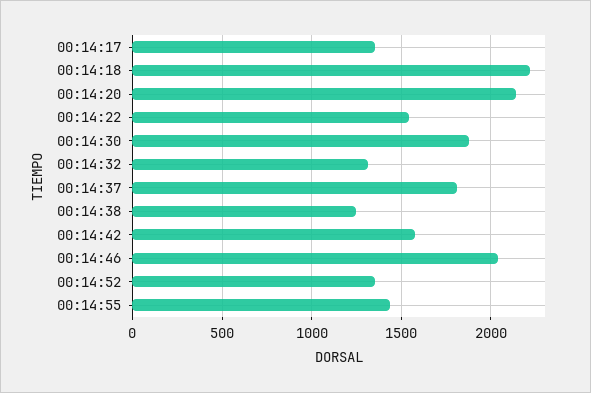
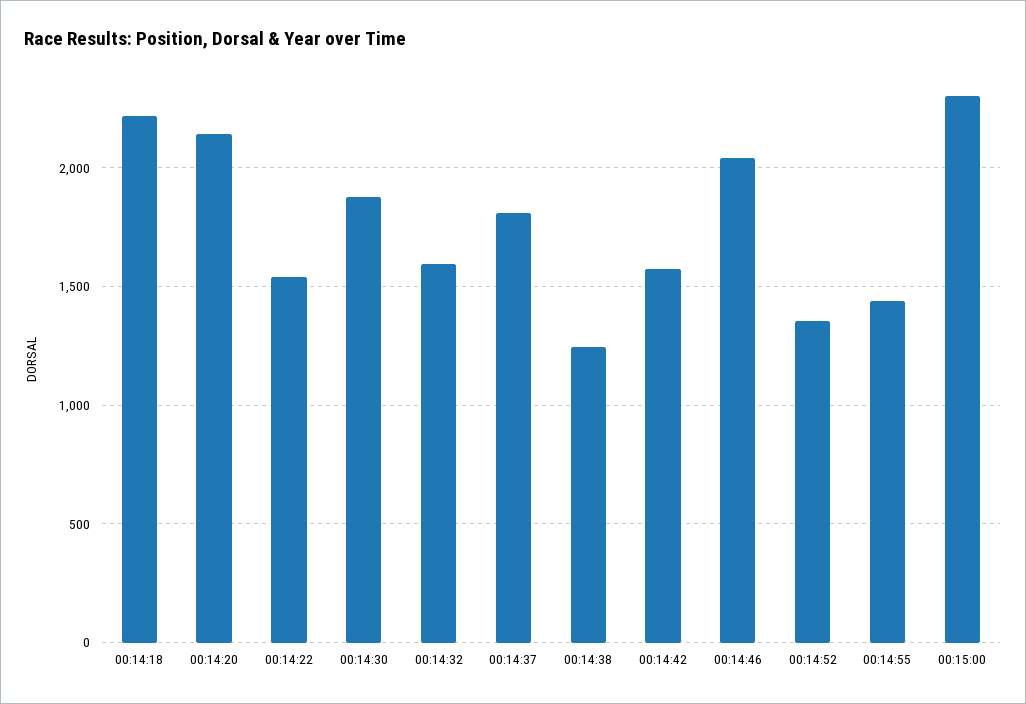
00:14:17: 1350 -> none
00:14:32: 1300 -> 1600
00:15:00: none -> 2300

